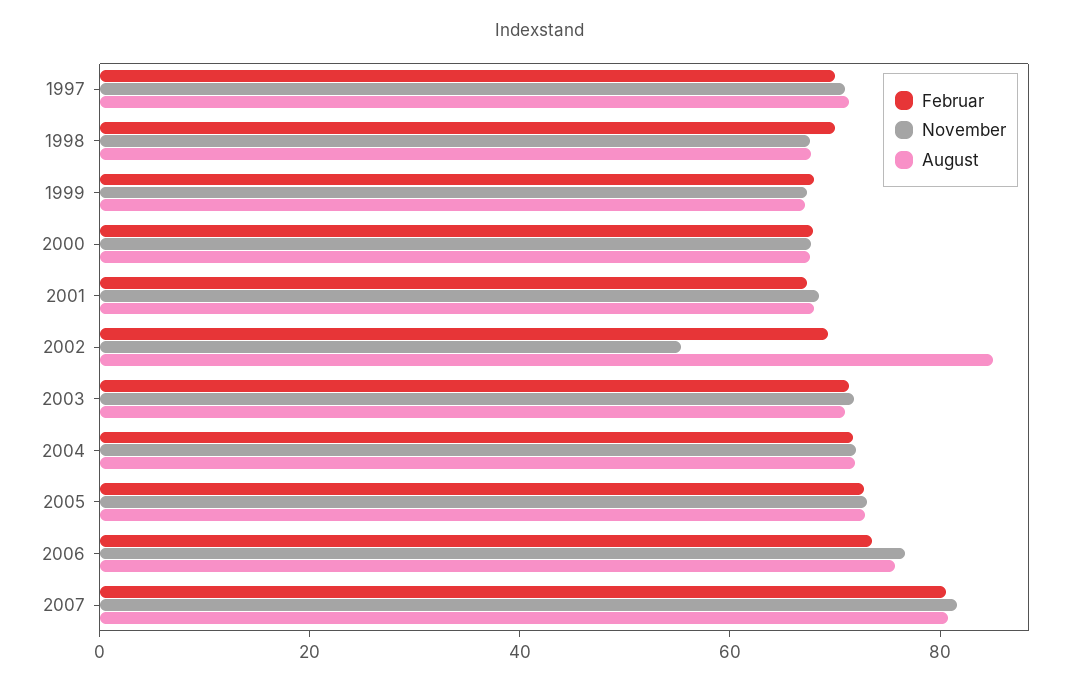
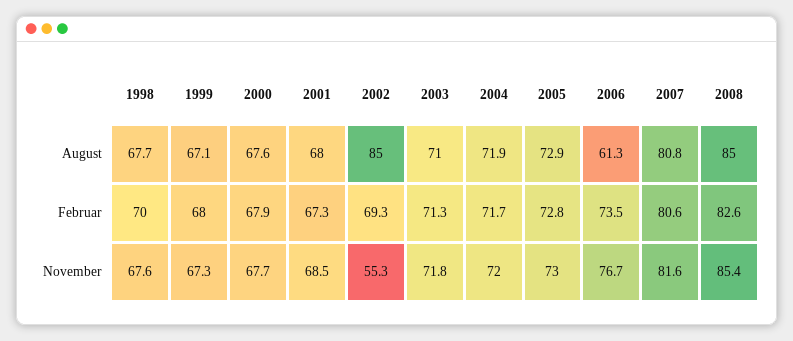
Februar, 1997: 70 -> none
November, 1997: 70 -> none
August, 1997: 70 -> none
August, 2006: 75 -> 61.3
August, 2008: none -> 85
Februar, 2008: none -> 82.6
November, 2008: none -> 85.4

